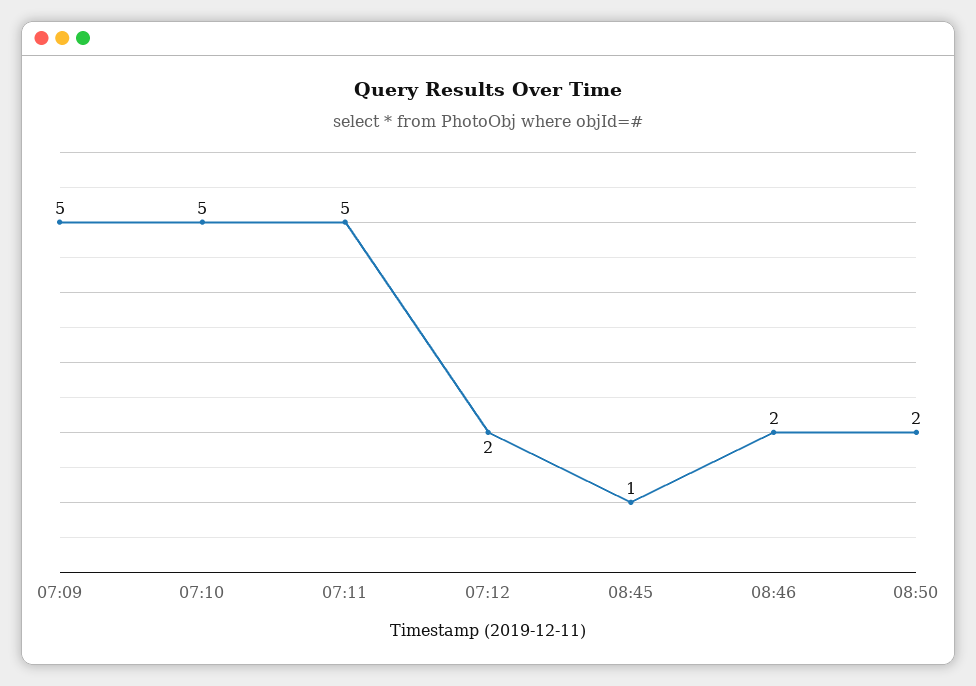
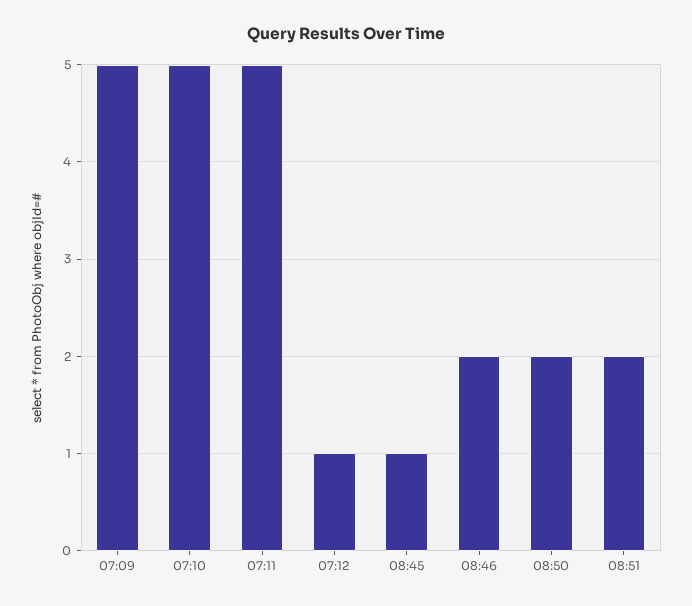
07:12: 2 -> 1
08:51: none -> 2

